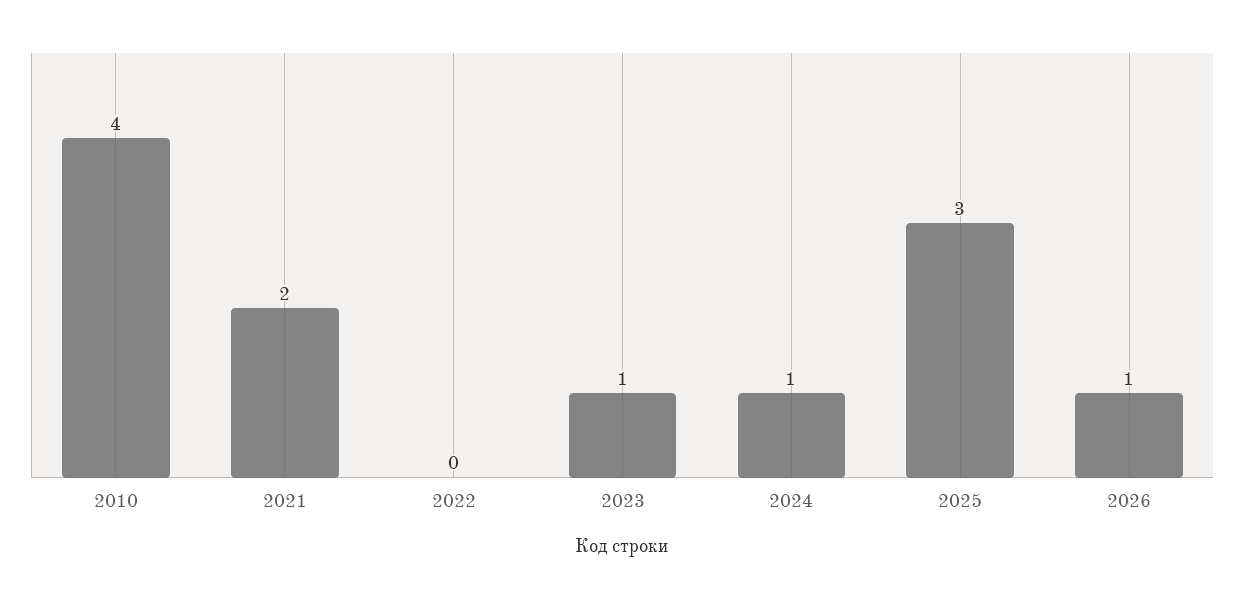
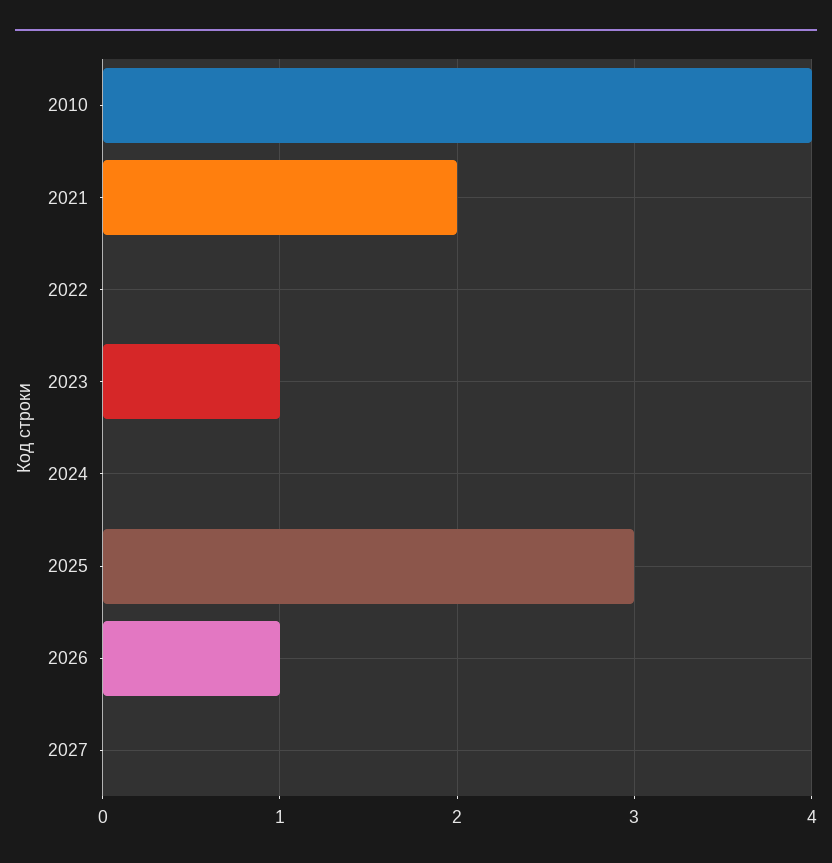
2024: 1 -> 0
2027: none -> 0

